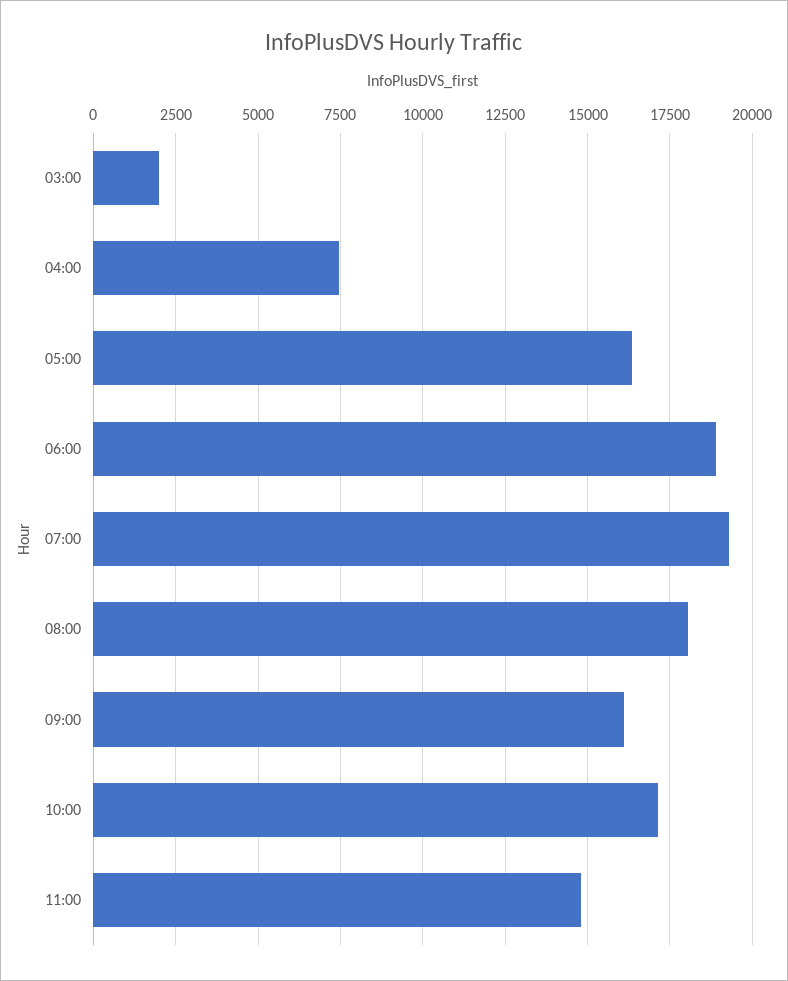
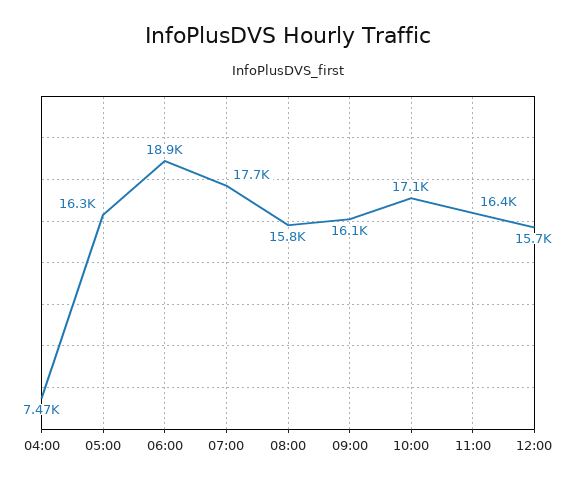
03:00: 2000 -> none
07:00: 19250 -> 17700
08:00: 18000 -> 15800
11:00: 14750 -> 16400
12:00: none -> 15700

